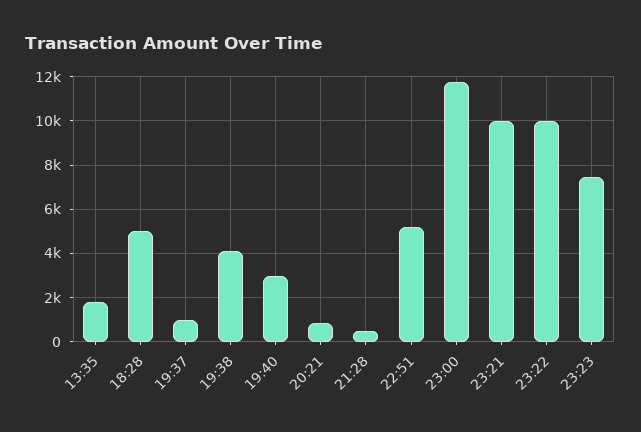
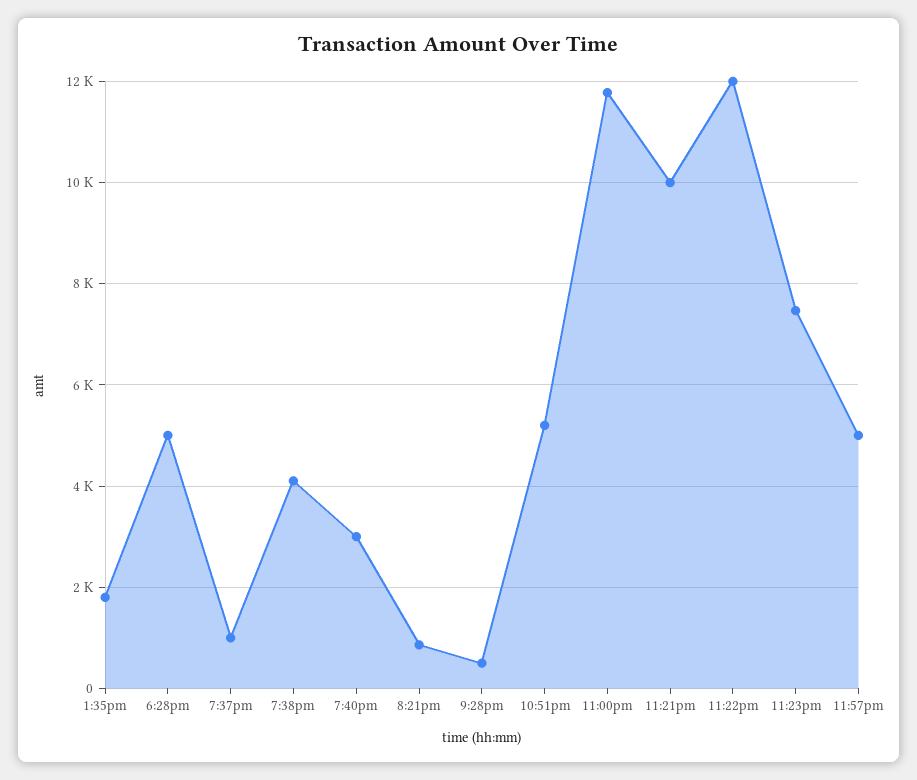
23:22: 10000 -> 12000
11:57pm: none -> 5000

